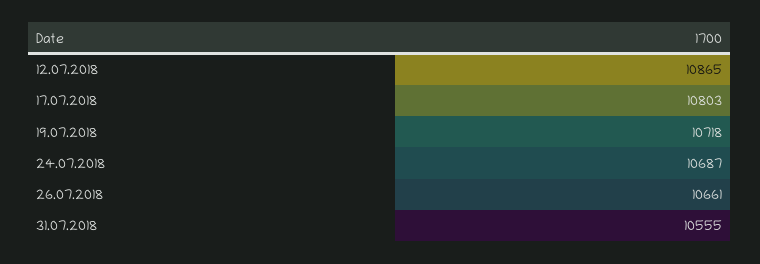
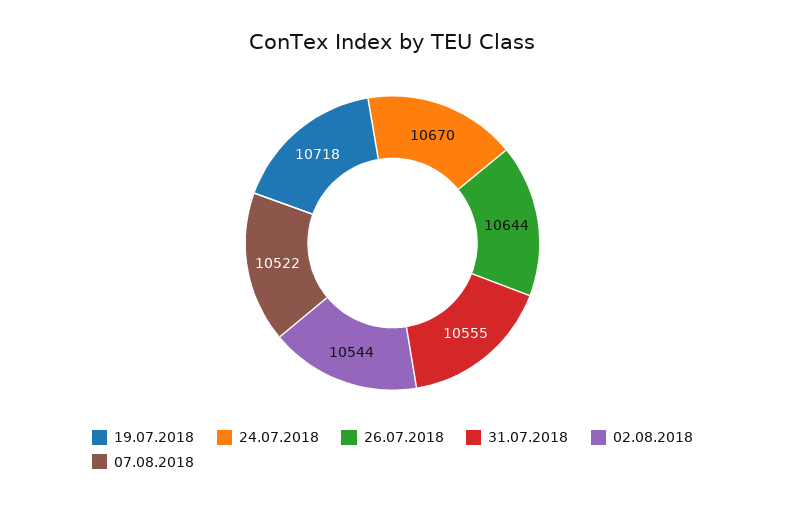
12.07.2018: 10865 -> none
17.07.2018: 10803 -> none
24.07.2018: 10687 -> 10670
26.07.2018: 10661 -> 10644
02.08.2018: none -> 10544
07.08.2018: none -> 10522

